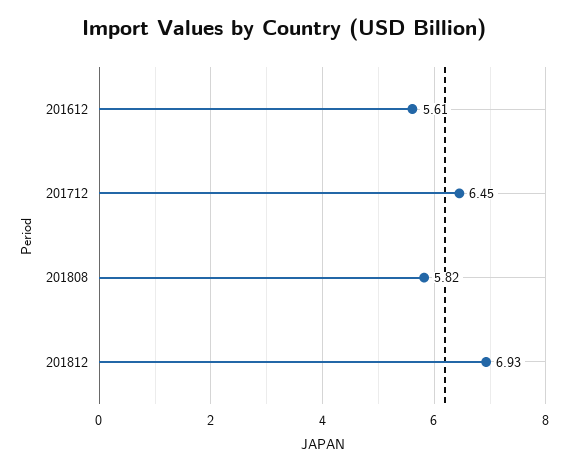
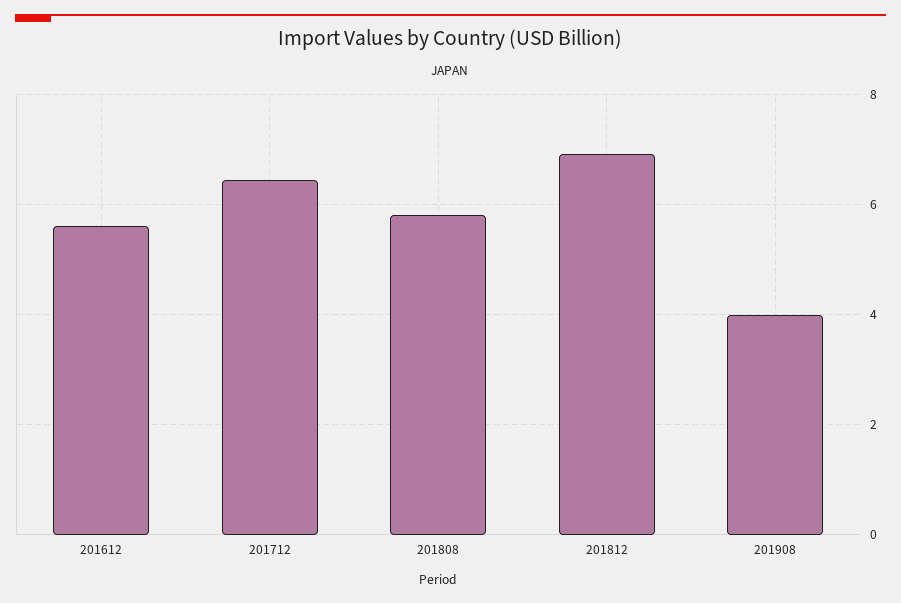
201908: none -> 4

